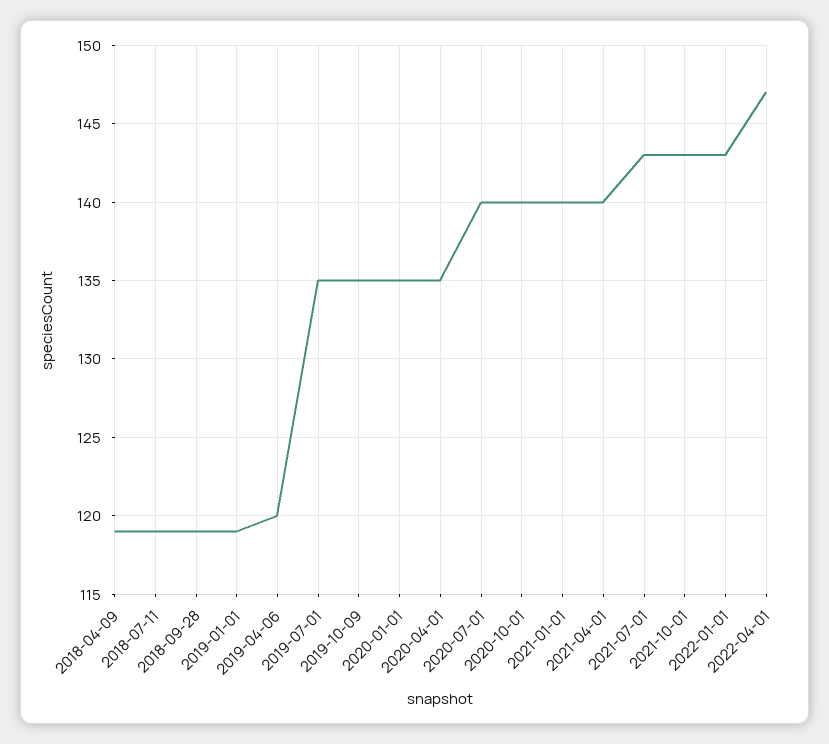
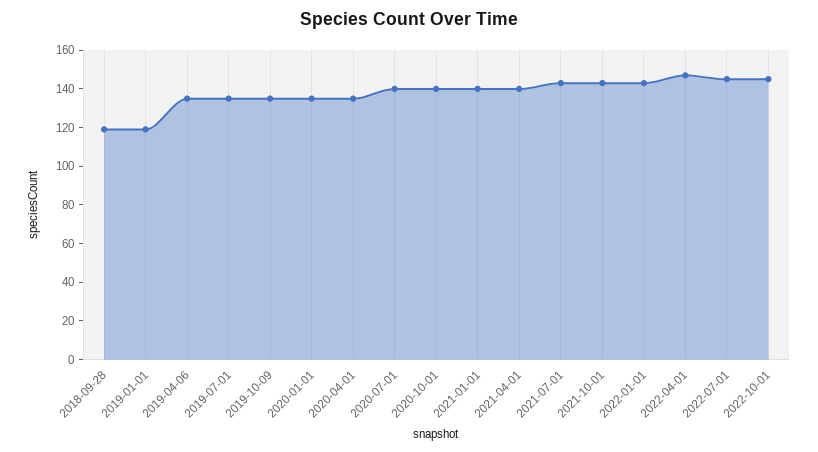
2018-04-09: 119 -> none
2018-07-11: 119 -> none
2019-04-06: 120 -> 135
2022-07-01: none -> 145
2022-10-01: none -> 145

